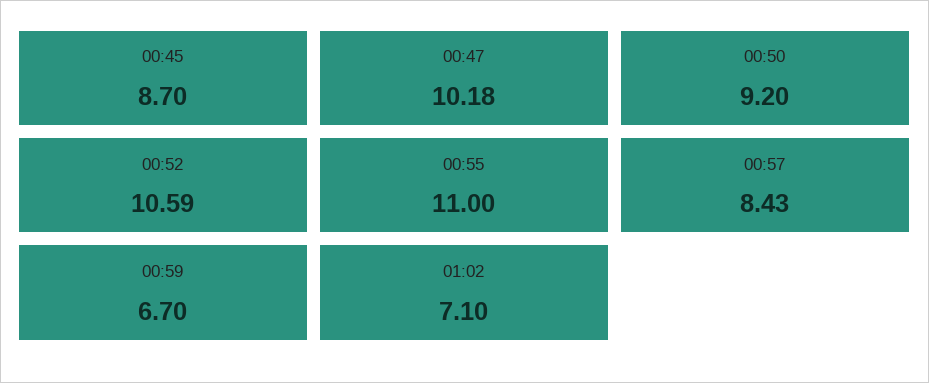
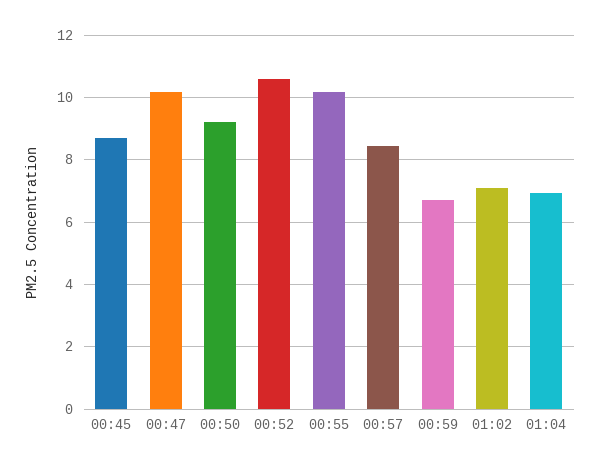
00:55: 11 -> 10.2
01:04: none -> 7

